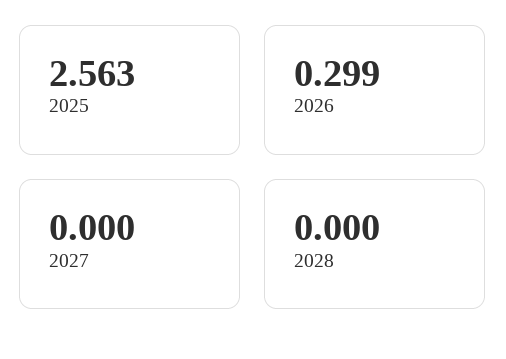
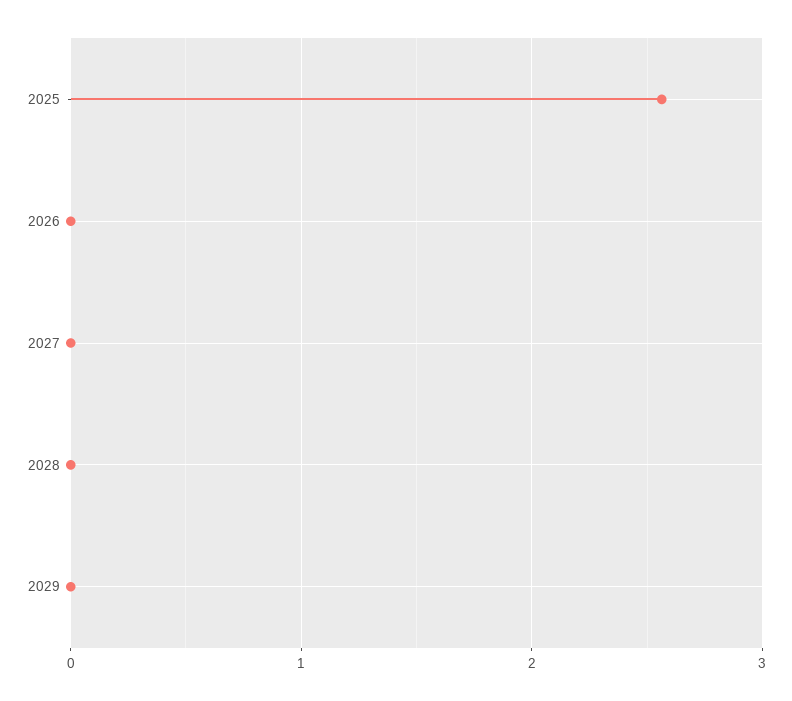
2026: 0.299 -> 0
2029: none -> 0

